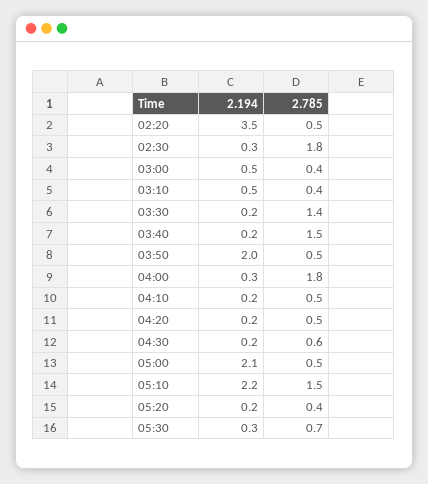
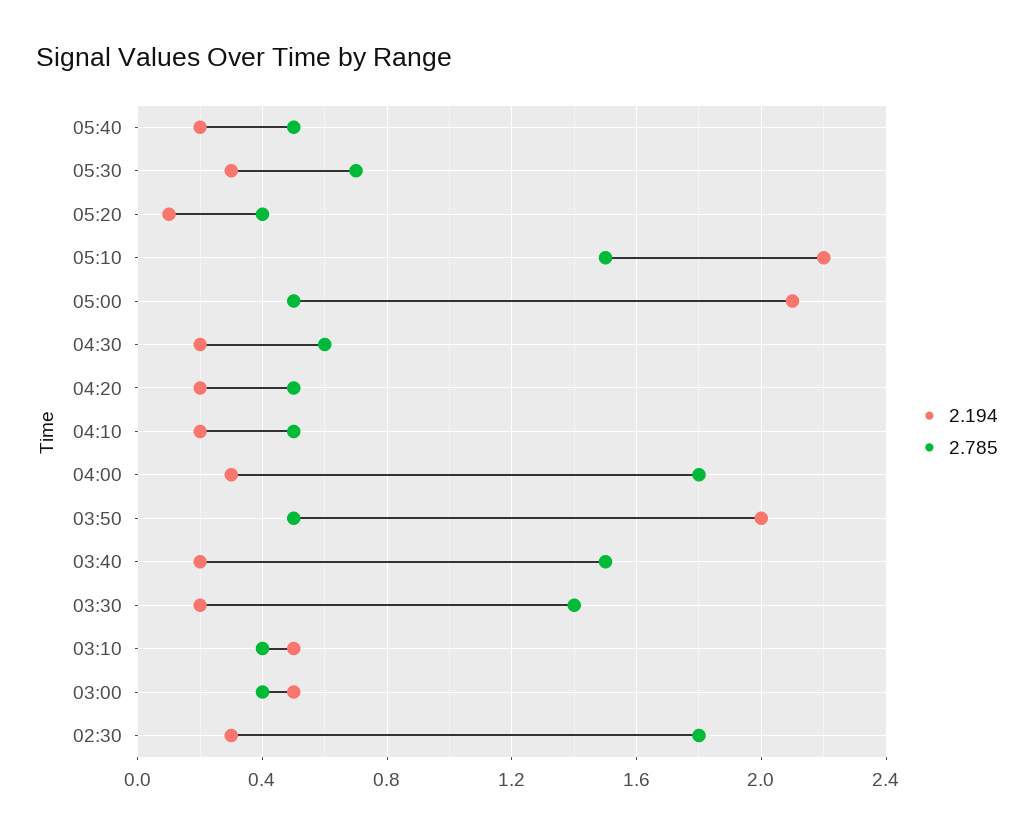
2.194, 02:20: 3.5 -> none
2.785, 02:20: 0.5 -> none
2.194, 05:20: 0.2 -> 0.1
2.194, 05:40: none -> 0.2
2.785, 05:40: none -> 0.5

